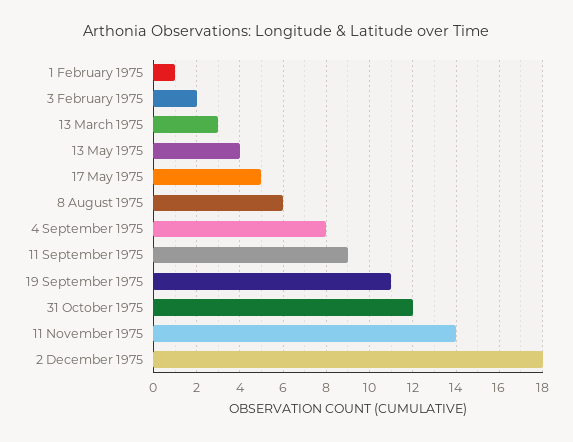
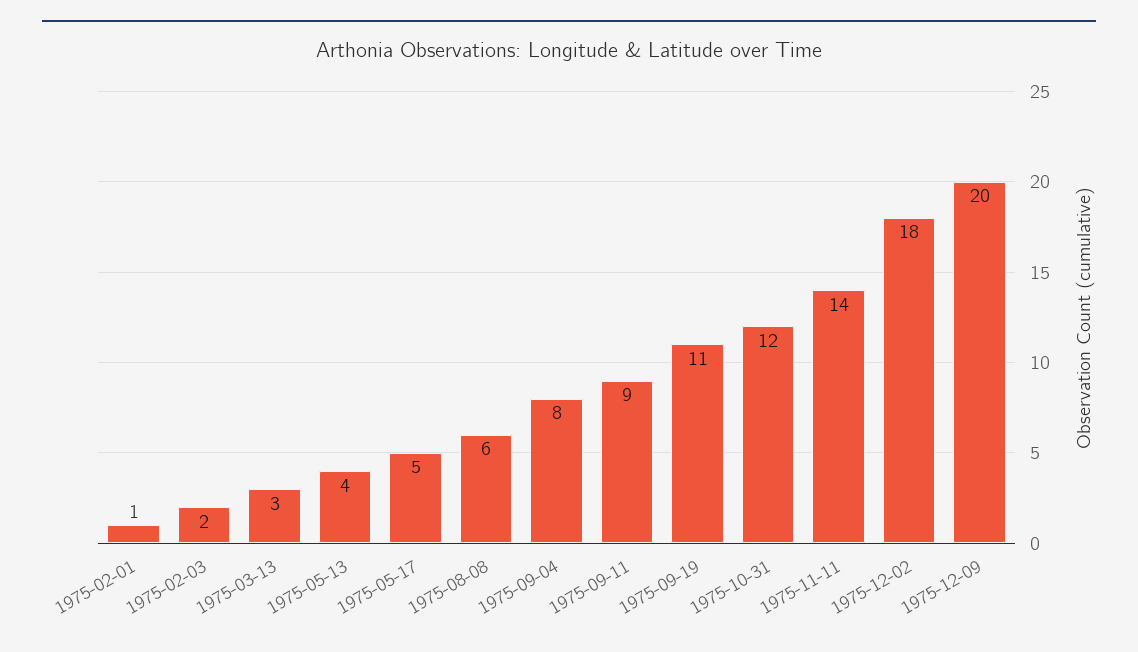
1975-12-09: none -> 20

